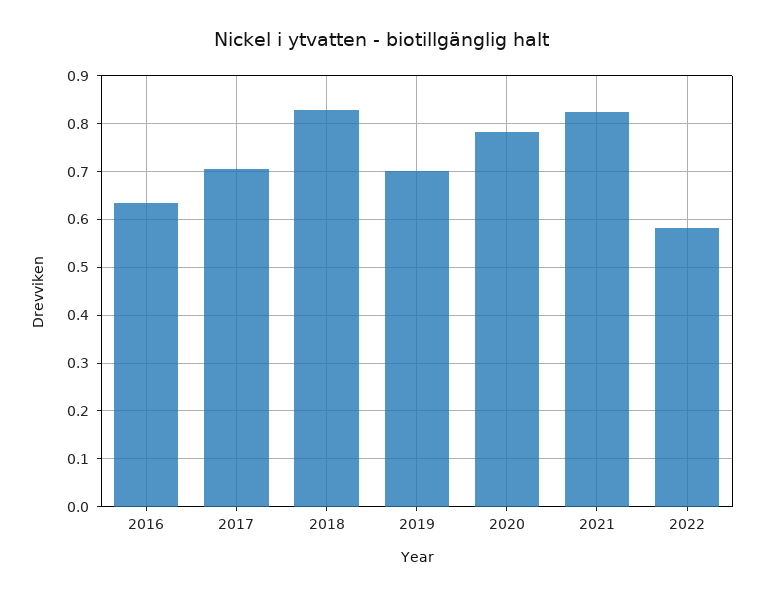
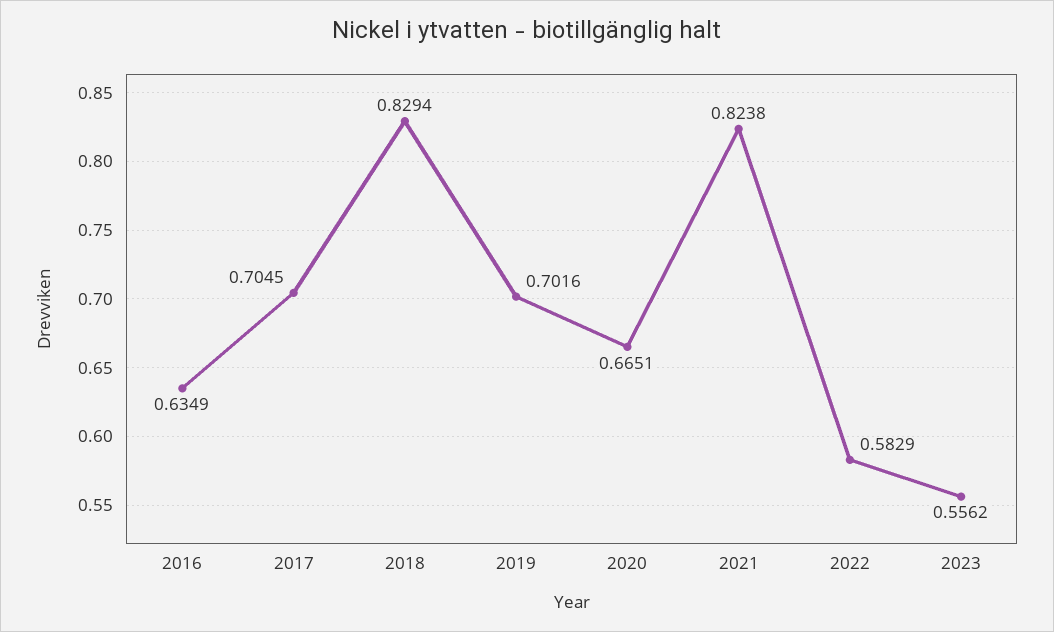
2020: 0.78 -> 0.6651
2023: none -> 0.5562

